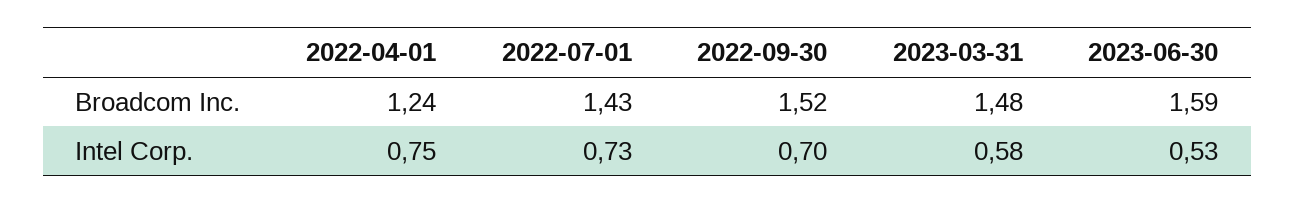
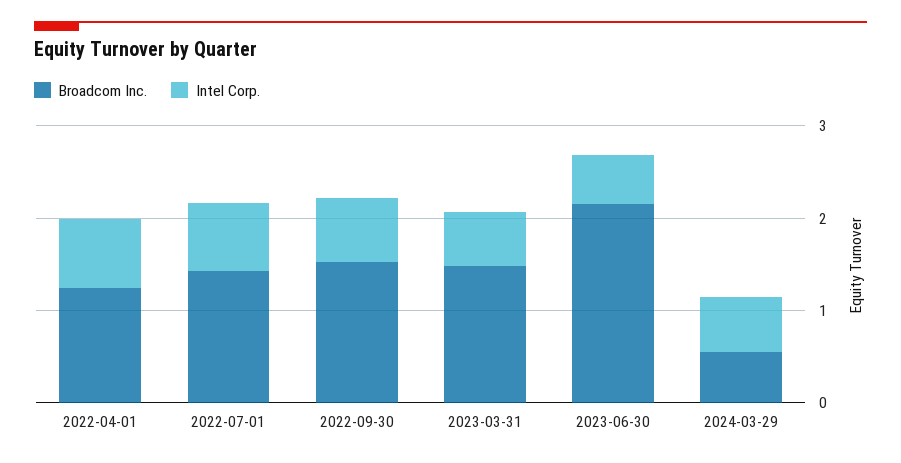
Broadcom Inc., 2023-06-30: 1.59 -> 2.2
Broadcom Inc., 2024-03-29: none -> 0.6
Intel Corp., 2024-03-29: none -> 0.6

